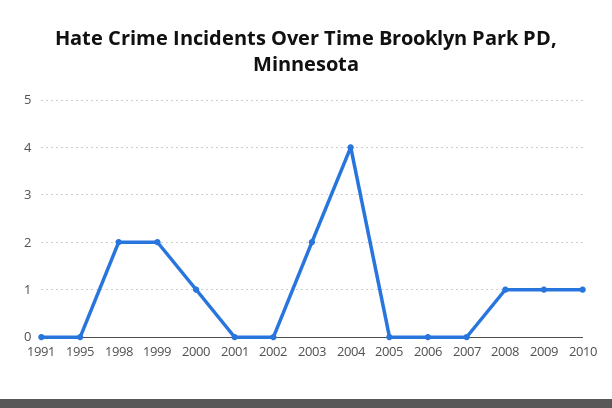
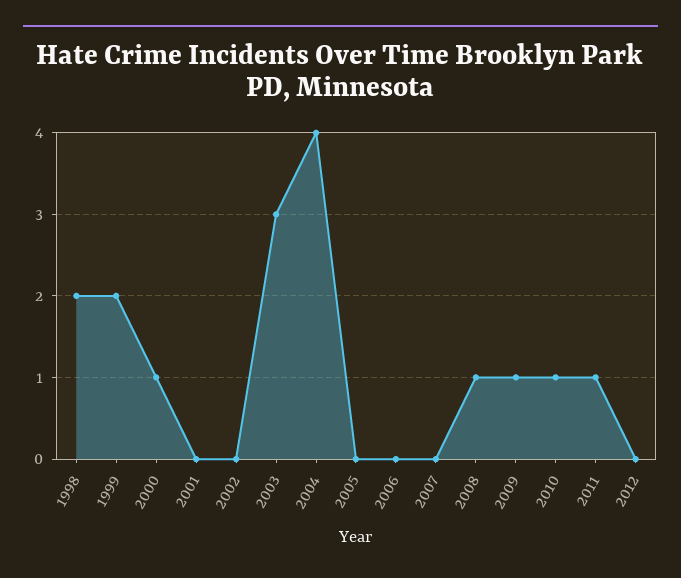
1991: 0 -> none
1995: 0 -> none
2003: 2 -> 3
2011: none -> 1
2012: none -> 0

